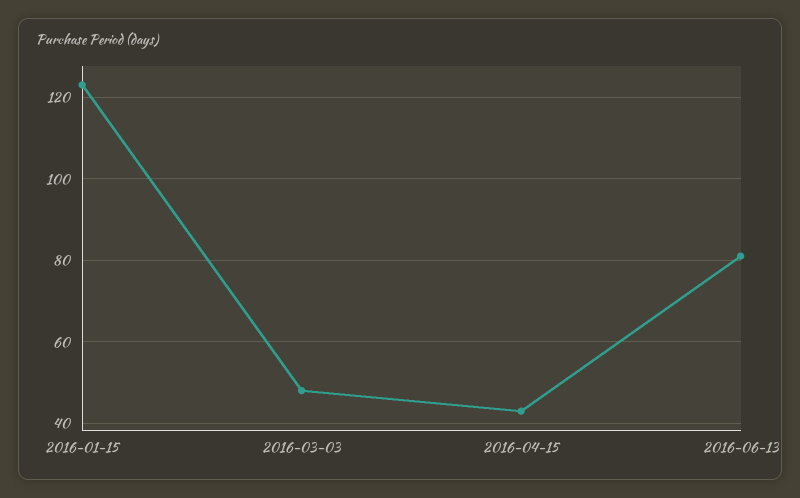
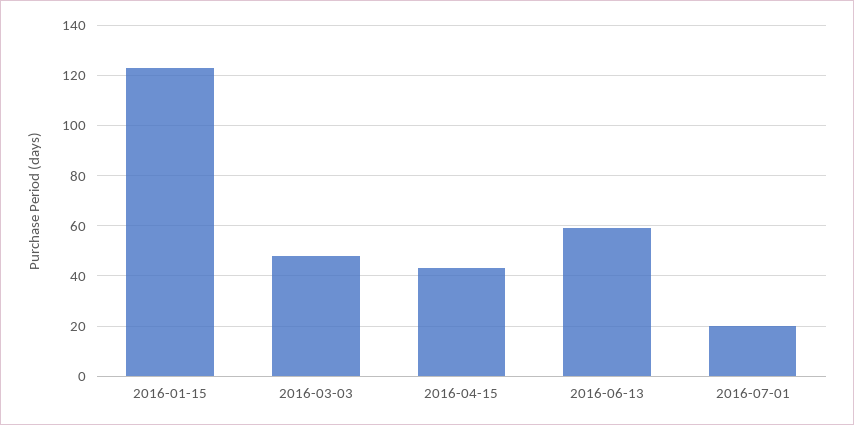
2016-06-13: 80 -> 60
2016-07-01: none -> 20

